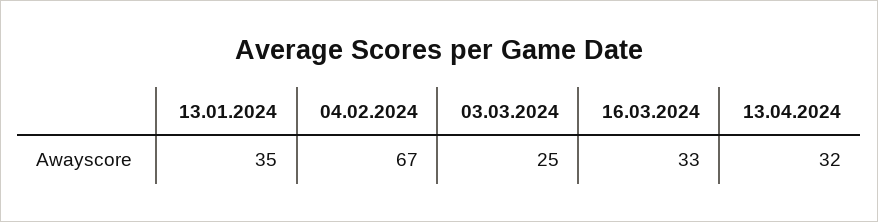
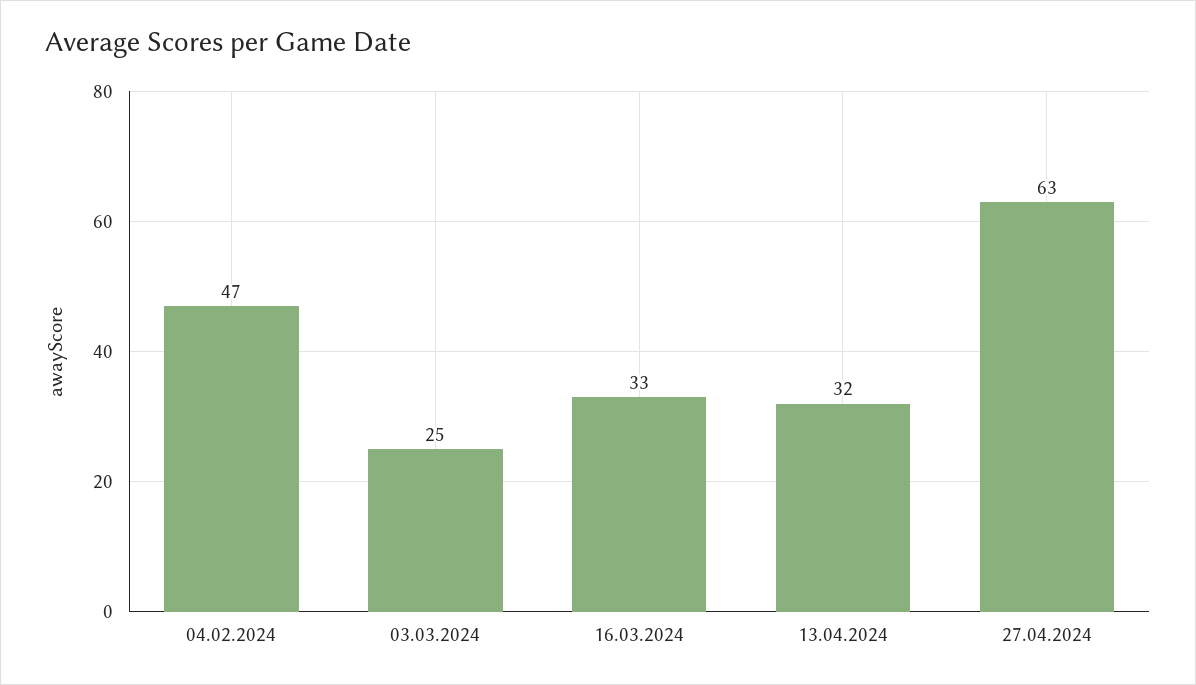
13.01.2024: 35 -> none
04.02.2024: 67 -> 47
27.04.2024: none -> 63

